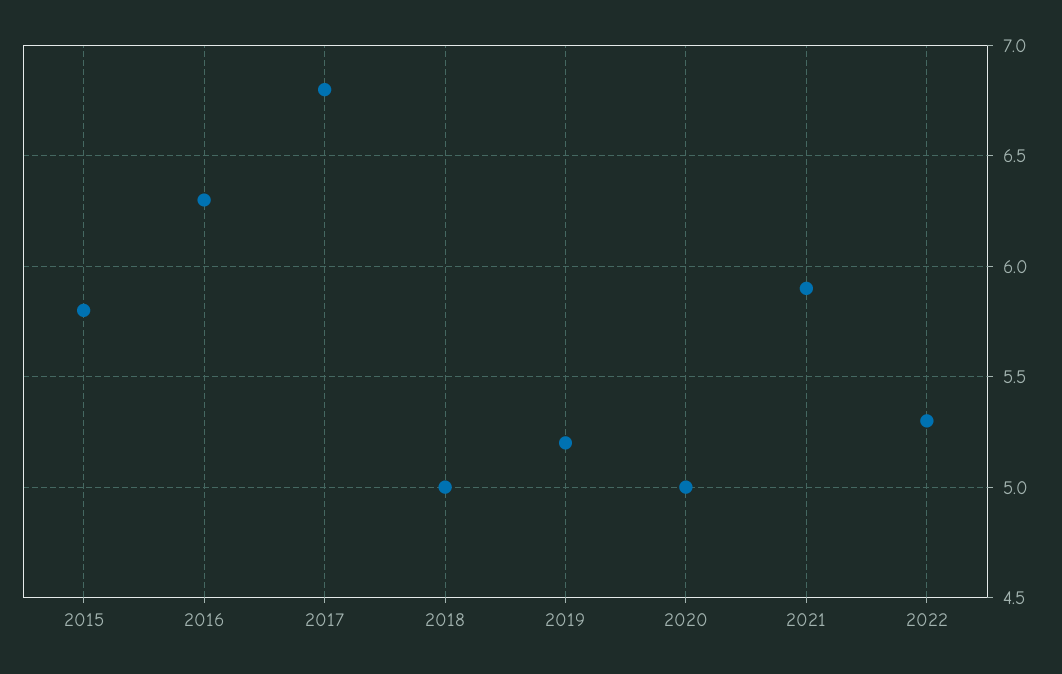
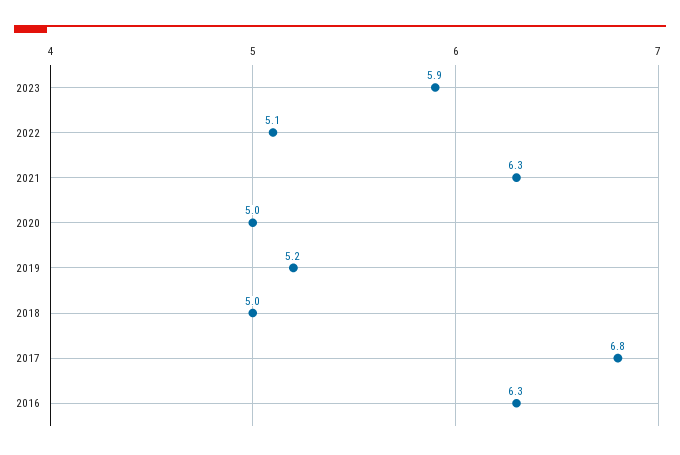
2015: 5.8 -> none
2021: 5.9 -> 6.3
2022: 5.3 -> 5.1
2023: none -> 5.9

